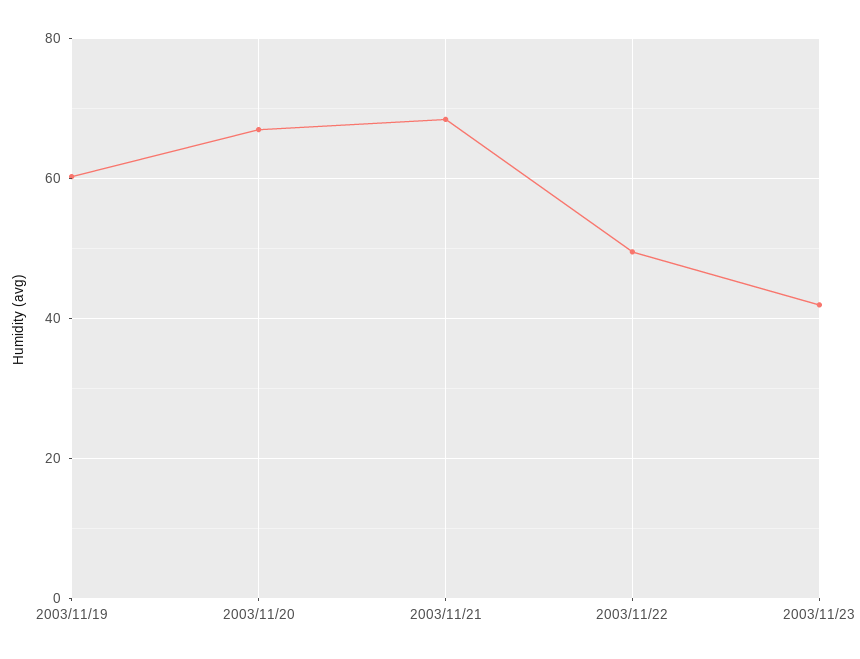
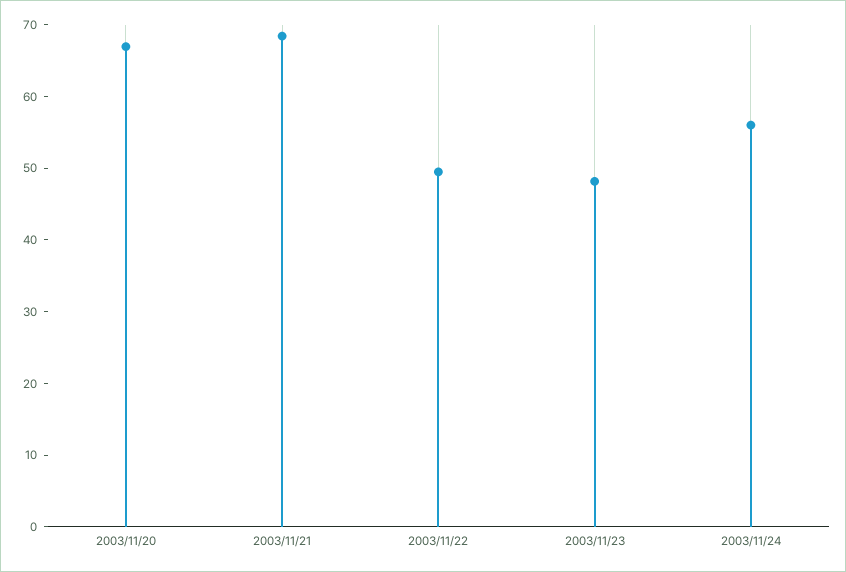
2003/11/19: 60 -> none
2003/11/23: 42 -> 48
2003/11/24: none -> 56

